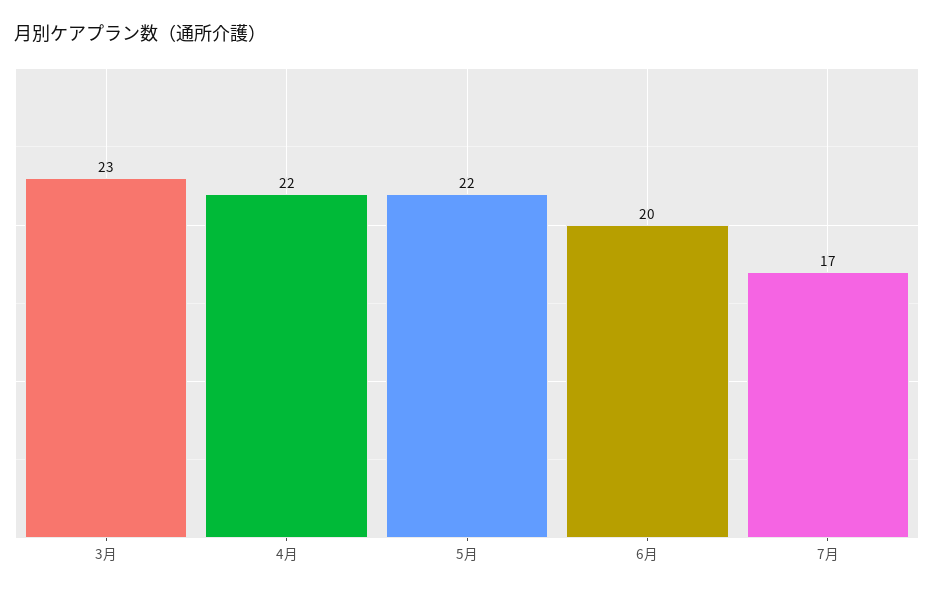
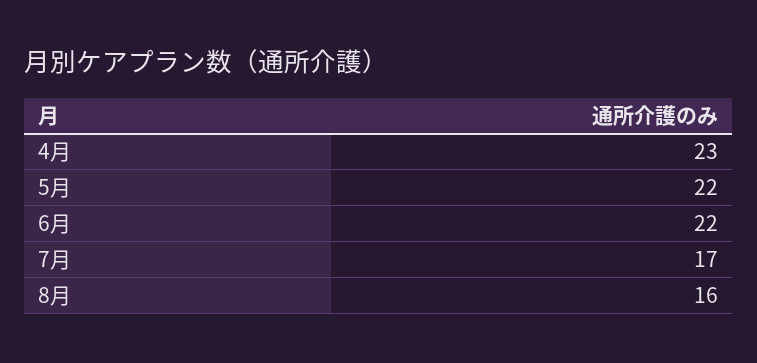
3月: 23 -> none
4月: 22 -> 23
6月: 20 -> 22
8月: none -> 16

